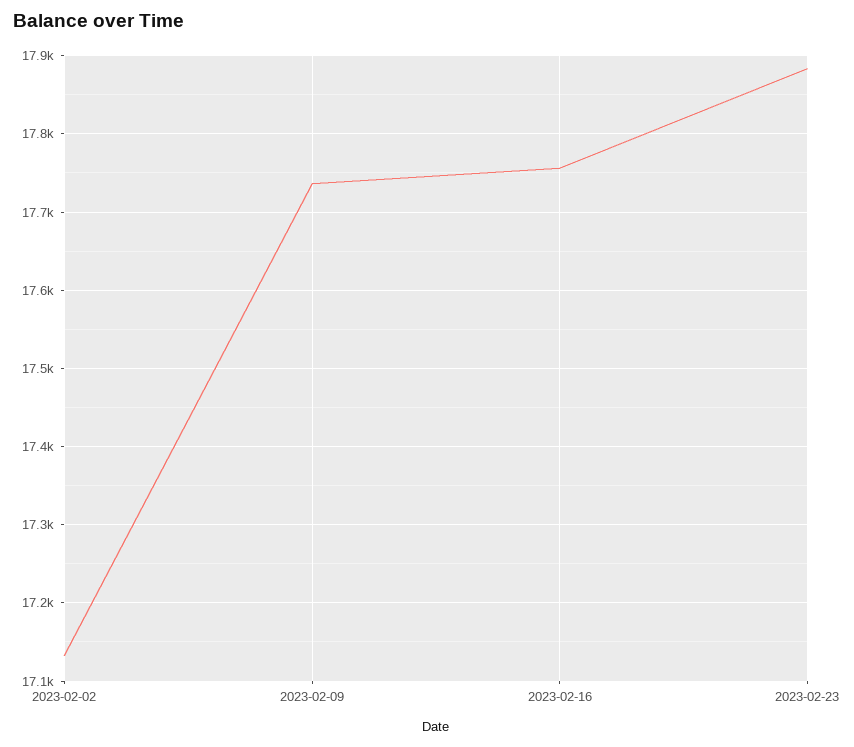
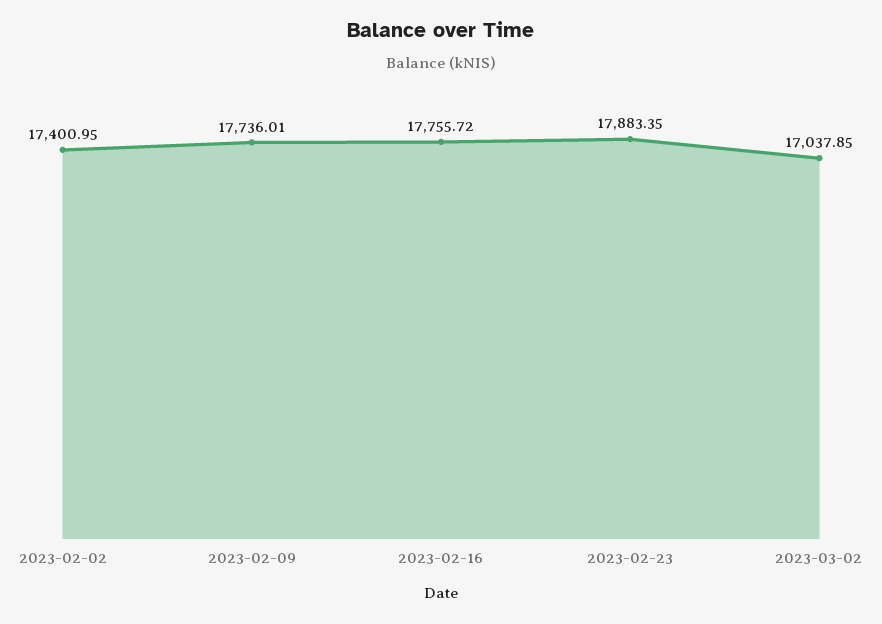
2023-02-02: 17130 -> 17400.95
2023-03-02: none -> 17037.85

